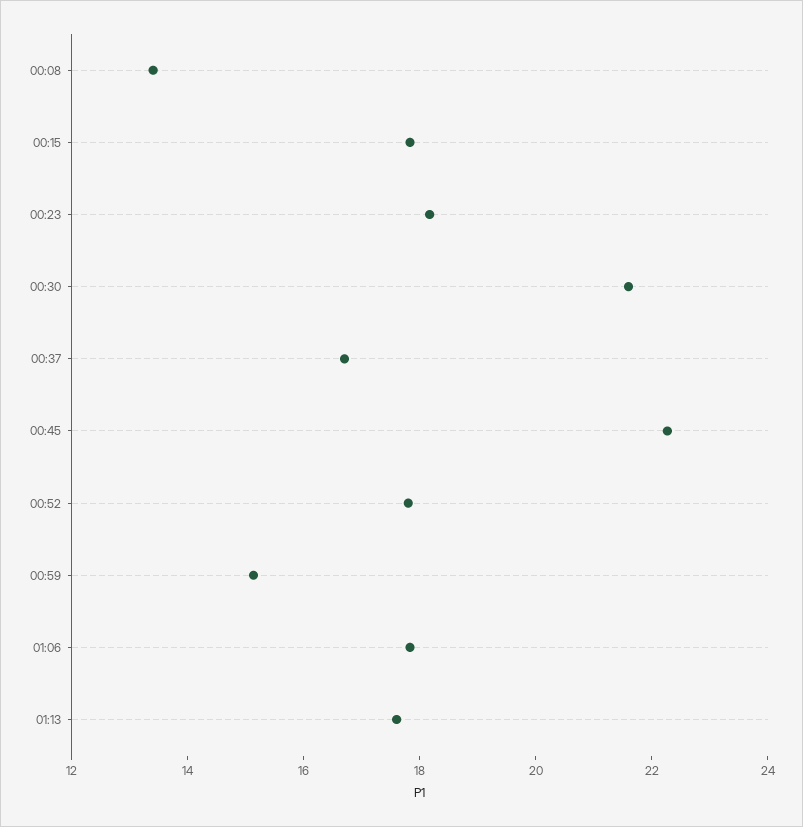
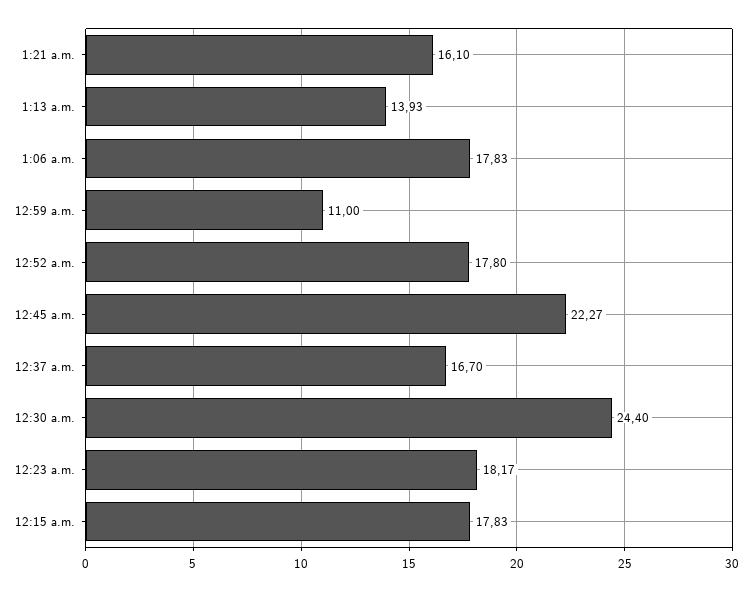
00:08: 13.5 -> none
00:30: 21.5 -> 24.4
00:59: 15 -> 11
01:13: 17.5 -> 13.93
1:21 a.m.: none -> 16.1

